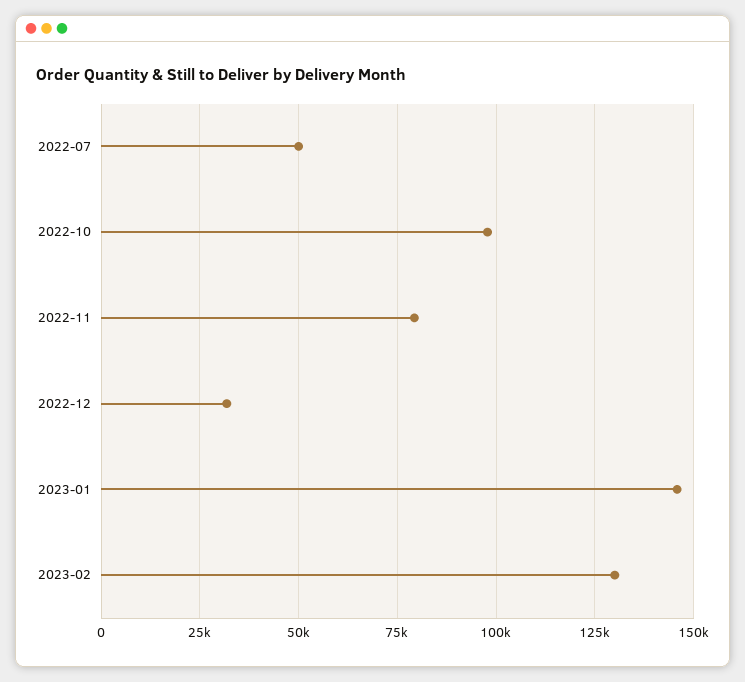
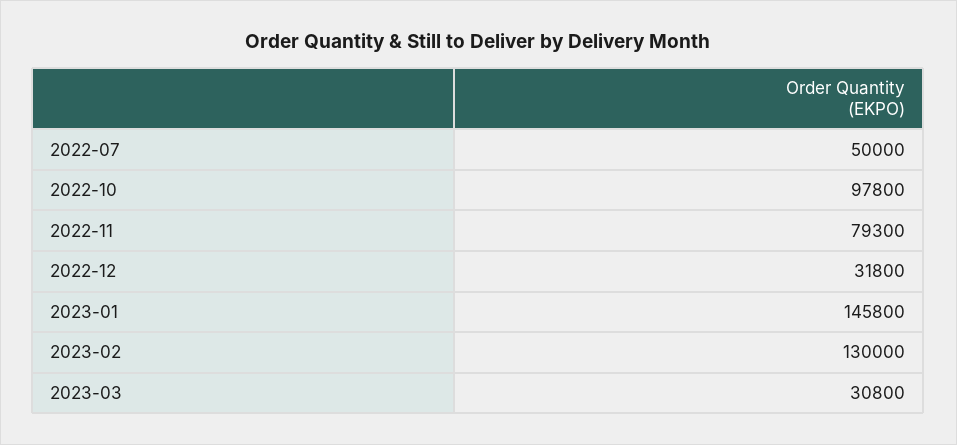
2023-03: none -> 30800

